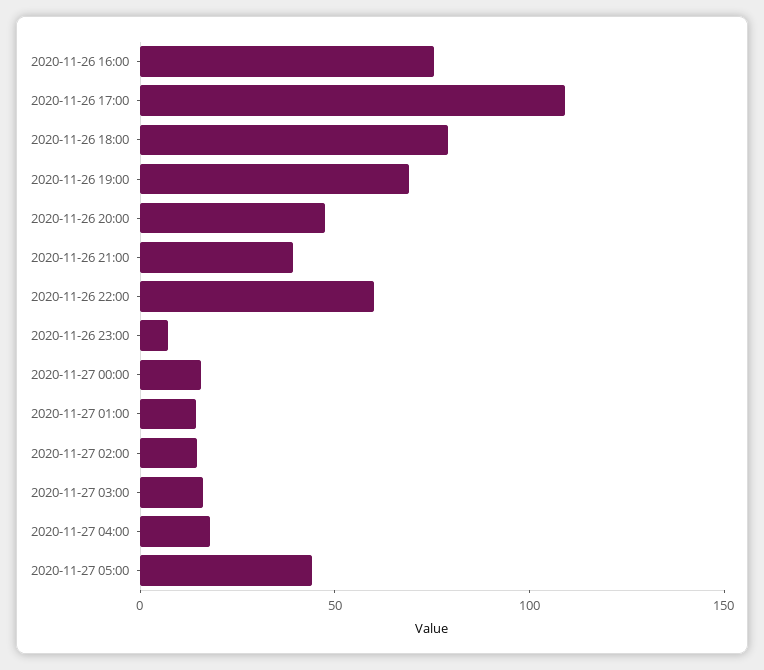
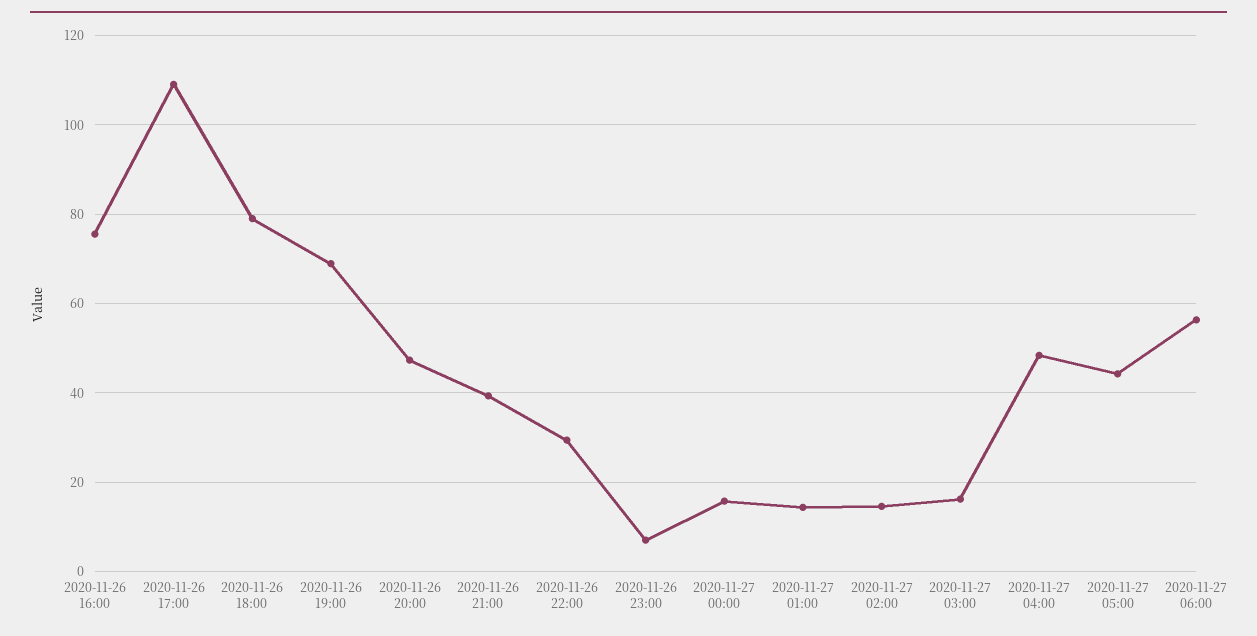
2020-11-26 22:00: 60 -> 30
2020-11-27 04:00: 20 -> 48
2020-11-27 06:00: none -> 56

